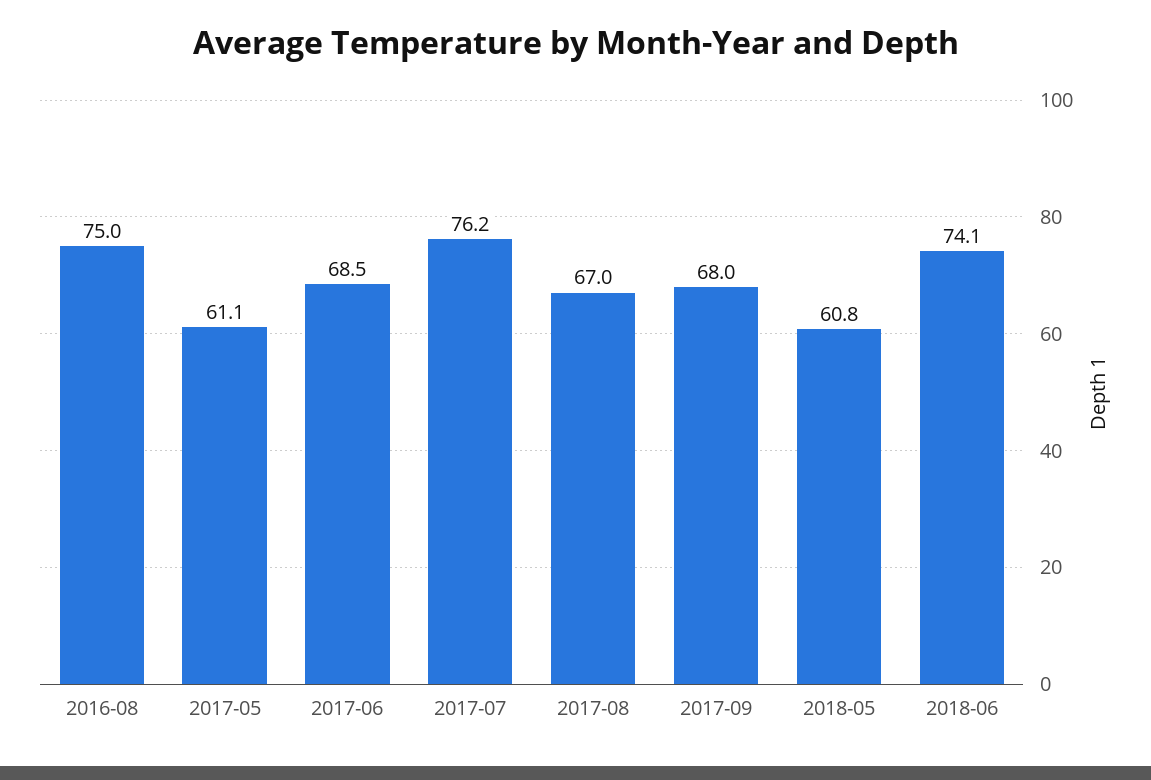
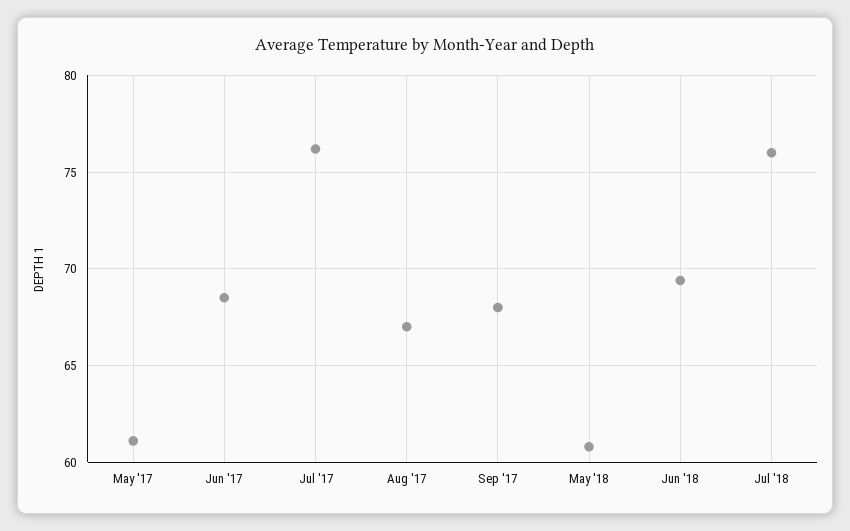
2016-08: 75 -> none
2018-06: 74.1 -> 69.5
Jul '18: none -> 76

